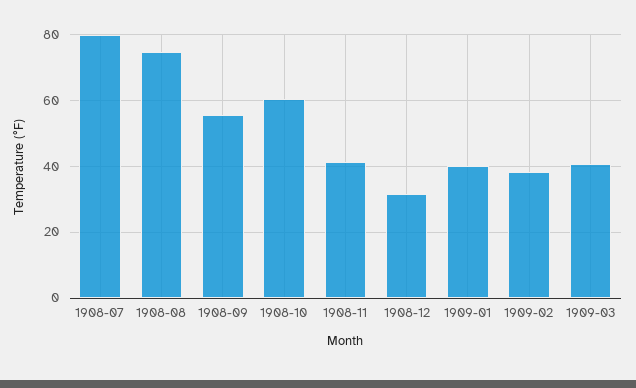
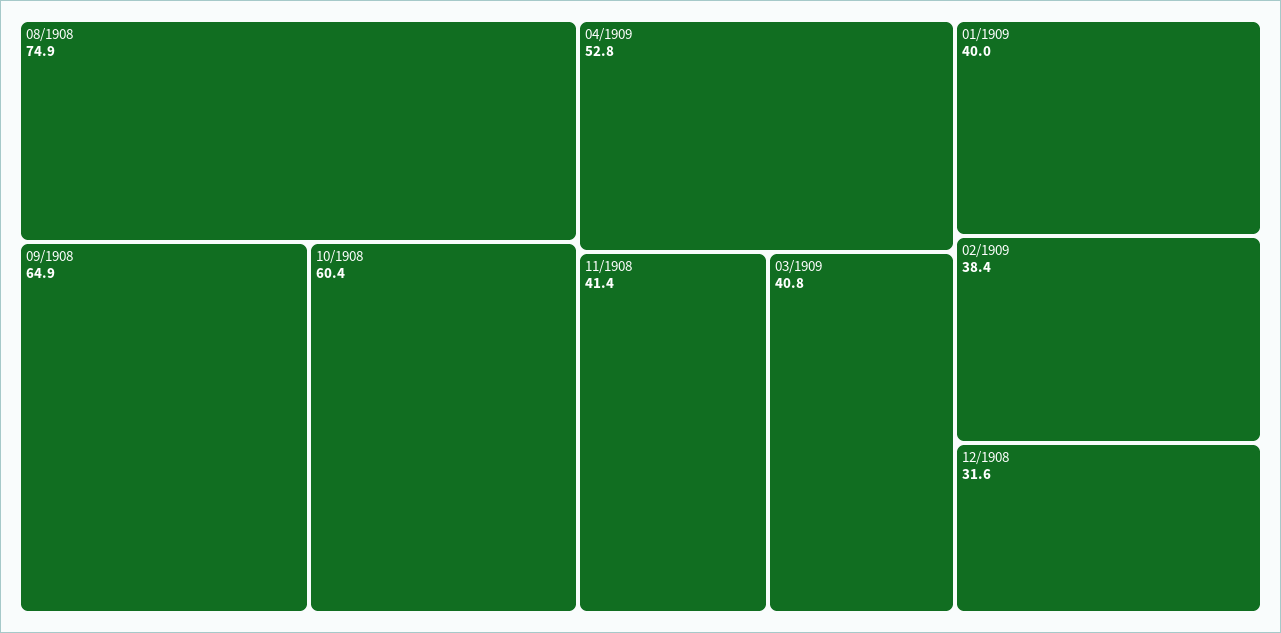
1908-07: 80 -> none
1908-09: 56 -> 64.9
04/1909: none -> 52.8

